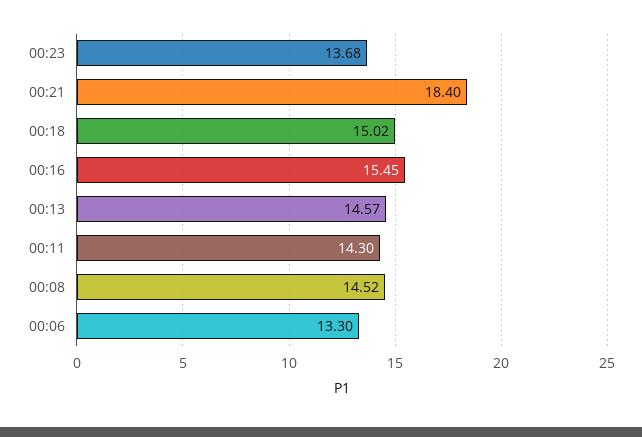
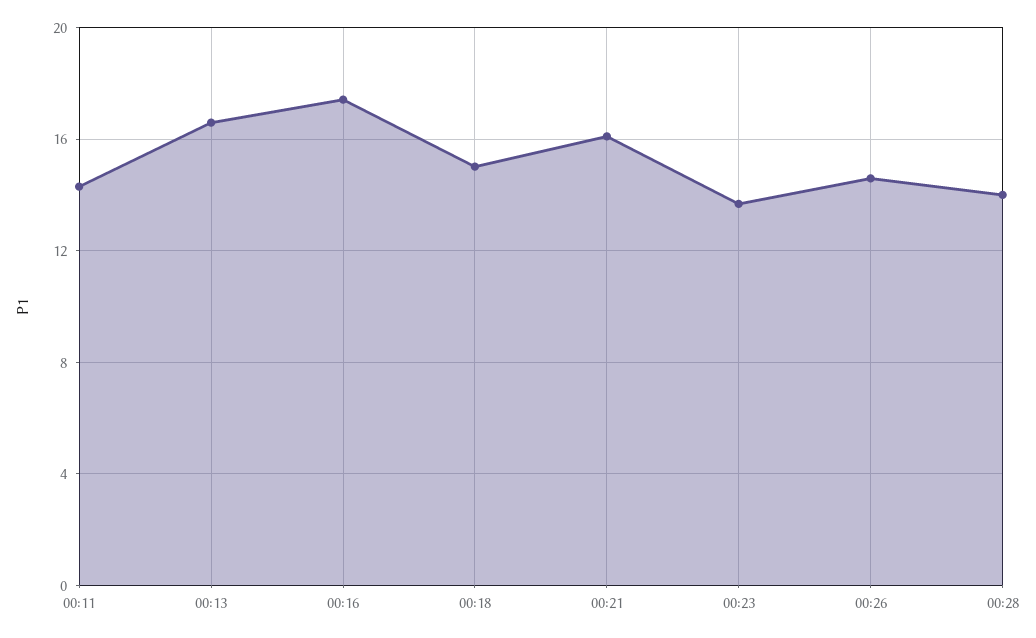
00:21: 18.4 -> 16
00:16: 15.45 -> 17.5
00:13: 14.57 -> 16.5
00:08: 14.52 -> none
00:06: 13.3 -> none
00:26: none -> 14.5
00:28: none -> 14

